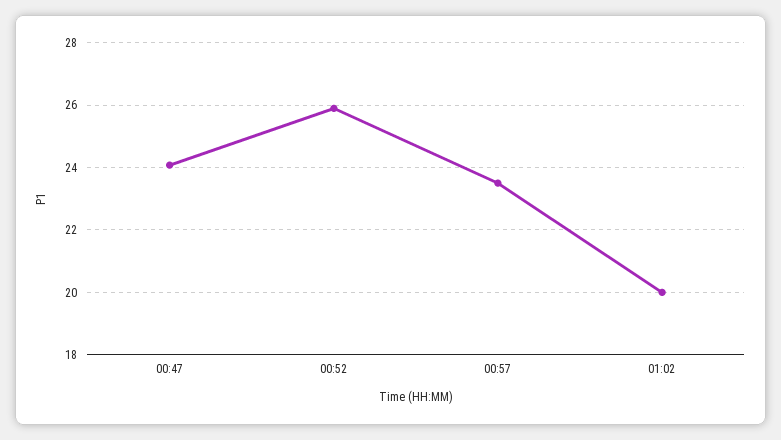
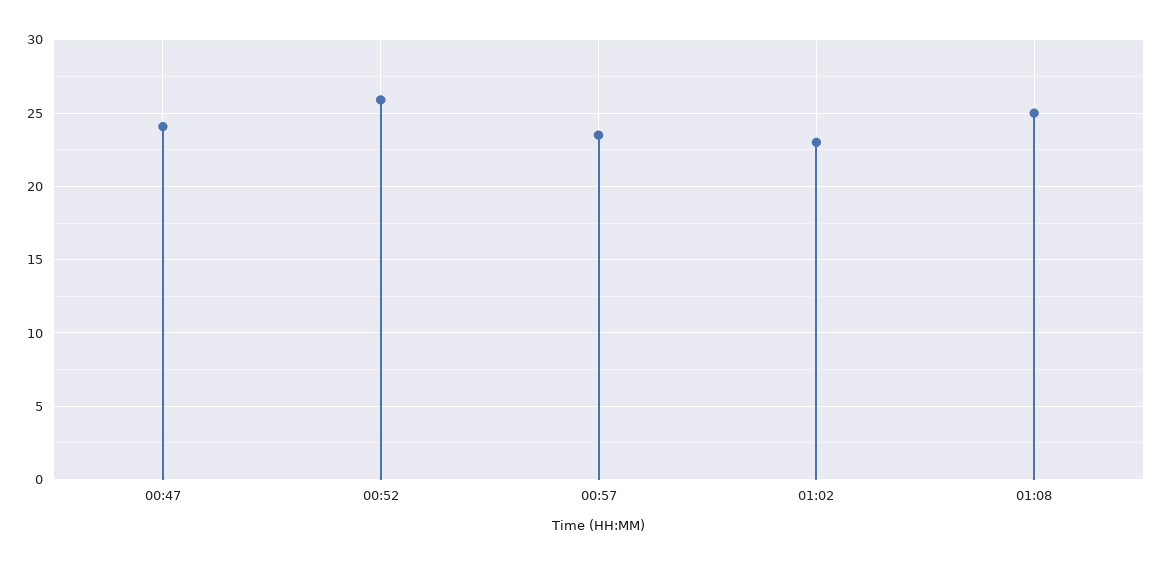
01:02: 20 -> 23
01:08: none -> 25

